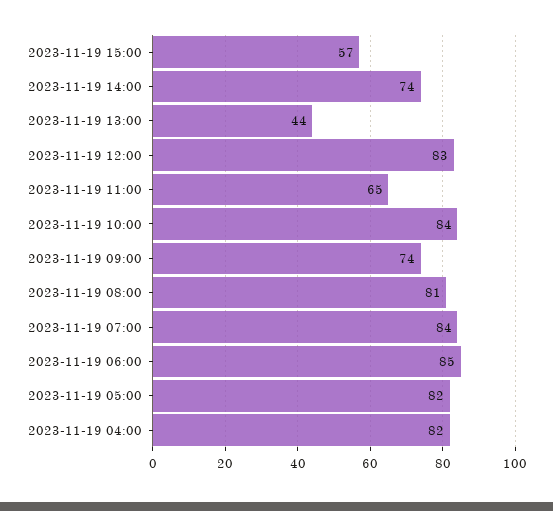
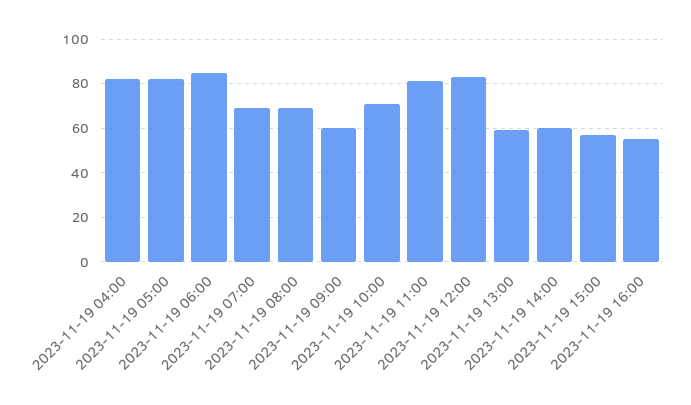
2023-11-19 14:00: 74 -> 60
2023-11-19 13:00: 44 -> 60
2023-11-19 11:00: 65 -> 80
2023-11-19 10:00: 84 -> 70
2023-11-19 09:00: 74 -> 60
2023-11-19 08:00: 81 -> 70
2023-11-19 07:00: 84 -> 70
2023-11-19 16:00: none -> 55

